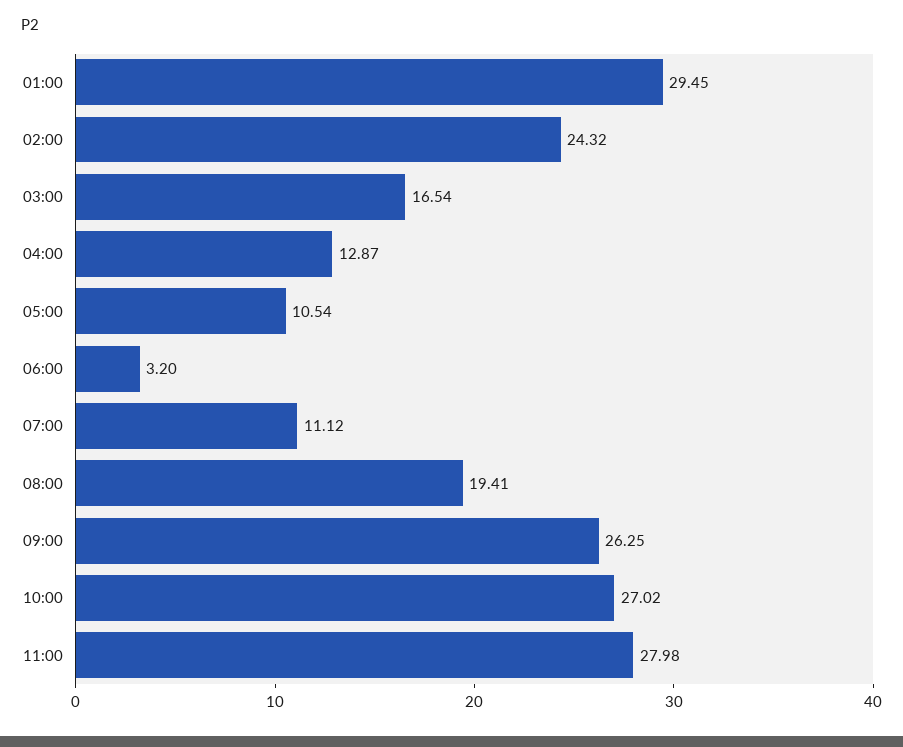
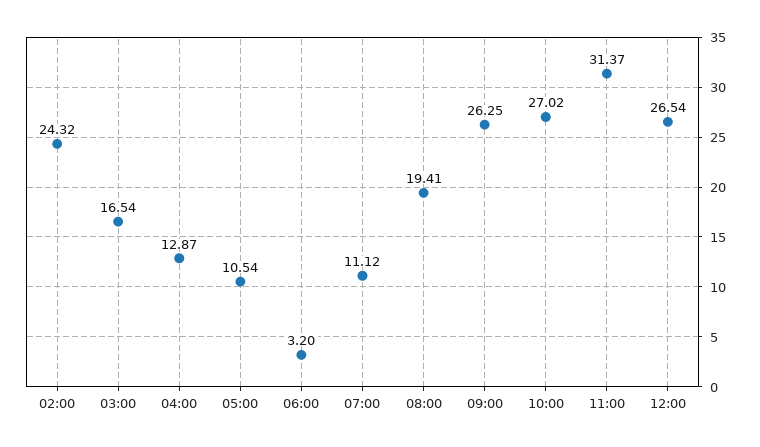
01:00: 29.45 -> none
11:00: 27.98 -> 31.37
12:00: none -> 26.54

